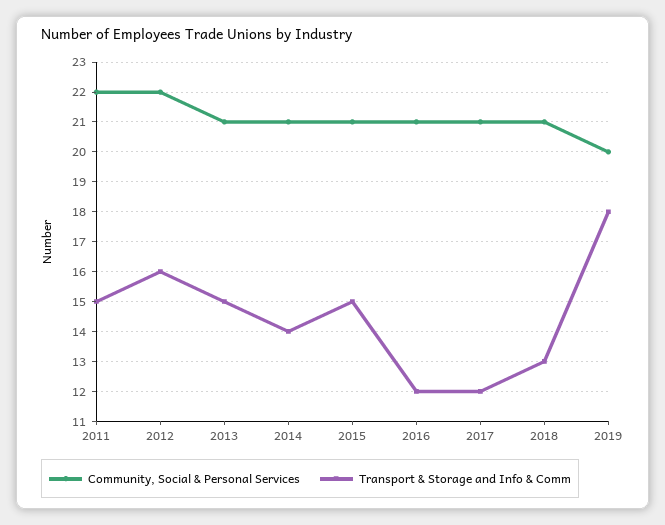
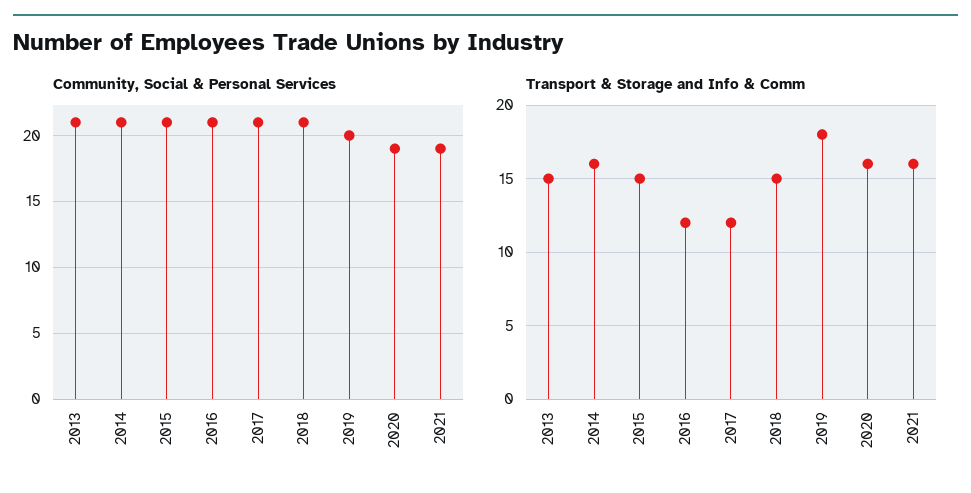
Community, Social & Personal Services, 2011: 22 -> none
Transport & Storage and Info & Comm, 2011: 15 -> none
Community, Social & Personal Services, 2012: 22 -> none
Transport & Storage and Info & Comm, 2012: 16 -> none
Transport & Storage and Info & Comm, 2014: 14 -> 16
Transport & Storage and Info & Comm, 2018: 13 -> 15
Community, Social & Personal Services, 2020: none -> 19
Community, Social & Personal Services, 2021: none -> 19
Transport & Storage and Info & Comm, 2020: none -> 16
Transport & Storage and Info & Comm, 2021: none -> 16

